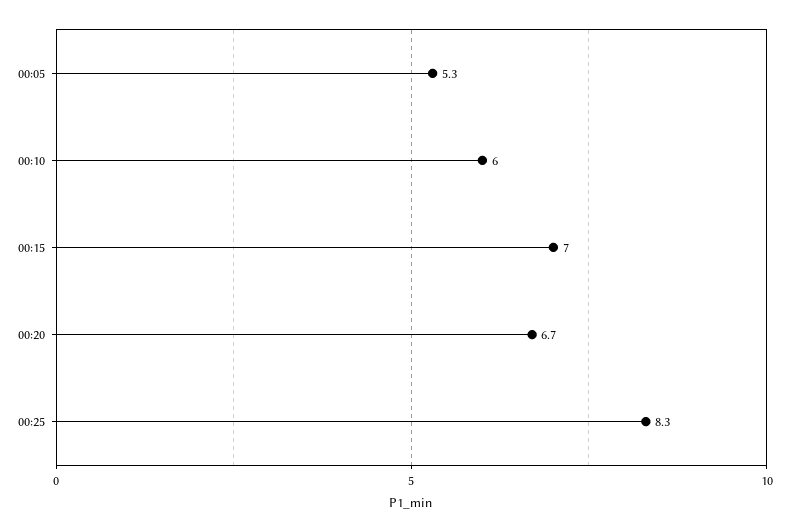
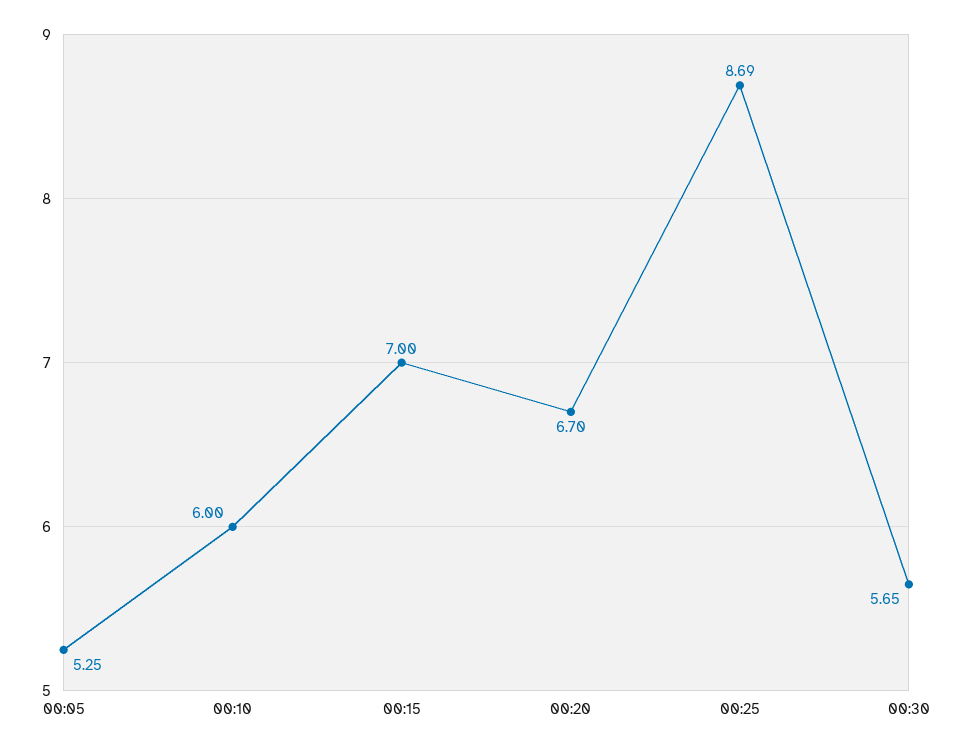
00:25: 8.3 -> 8.69
00:30: none -> 5.65

